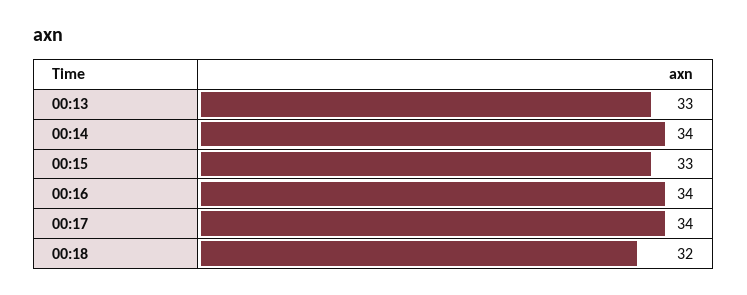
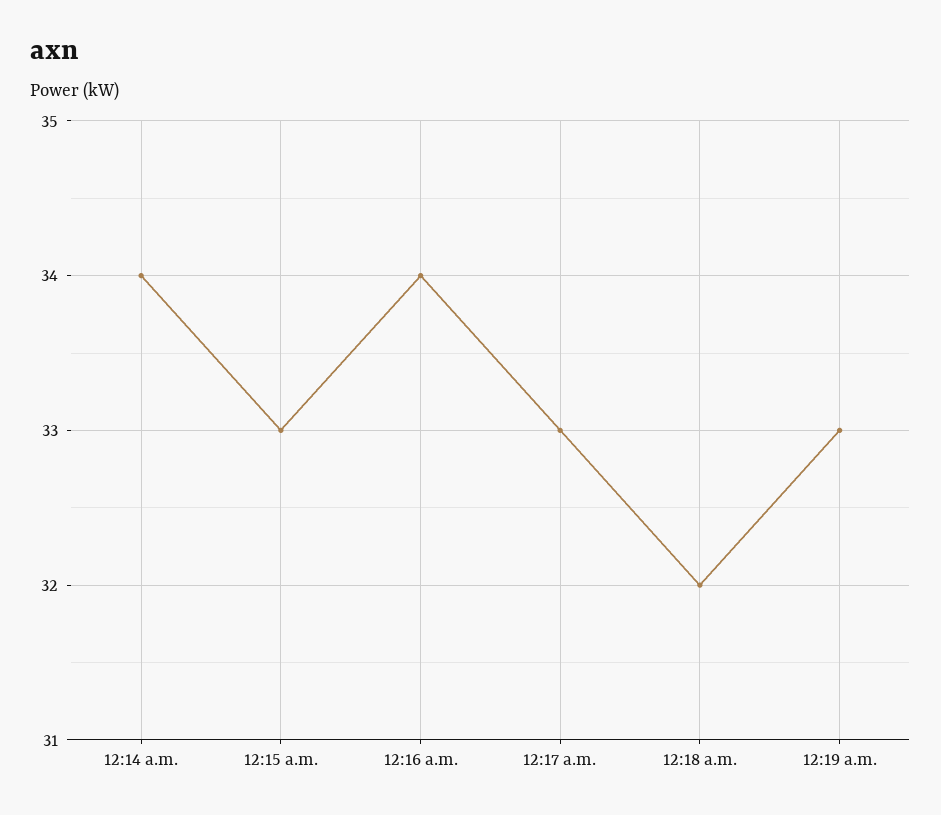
00:13: 33 -> none
00:17: 34 -> 33
12:19 a.m.: none -> 33

